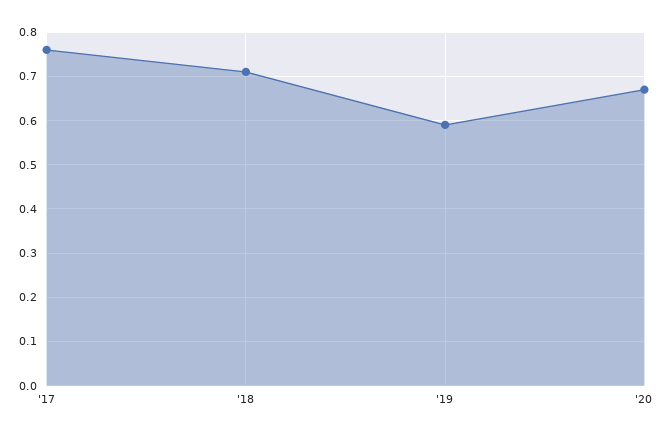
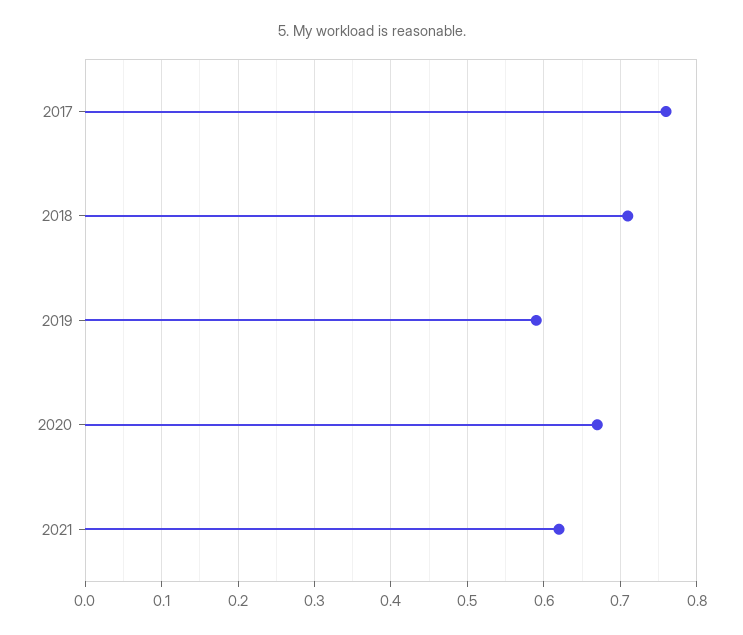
2021: none -> 0.62

